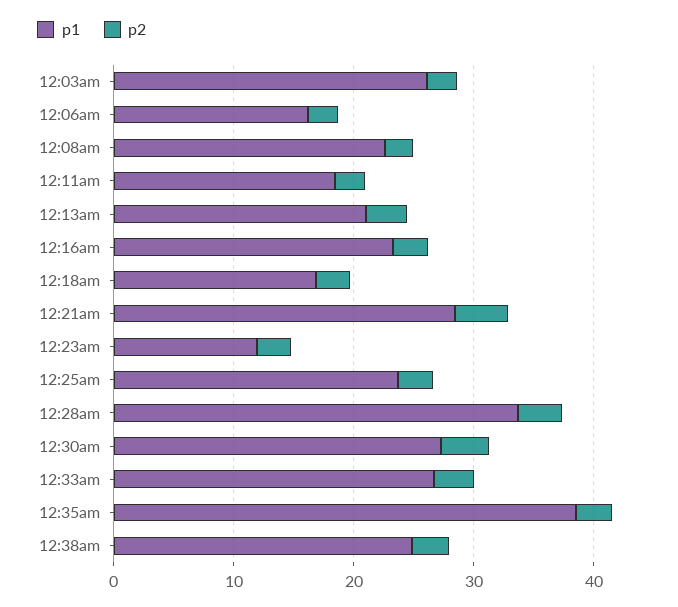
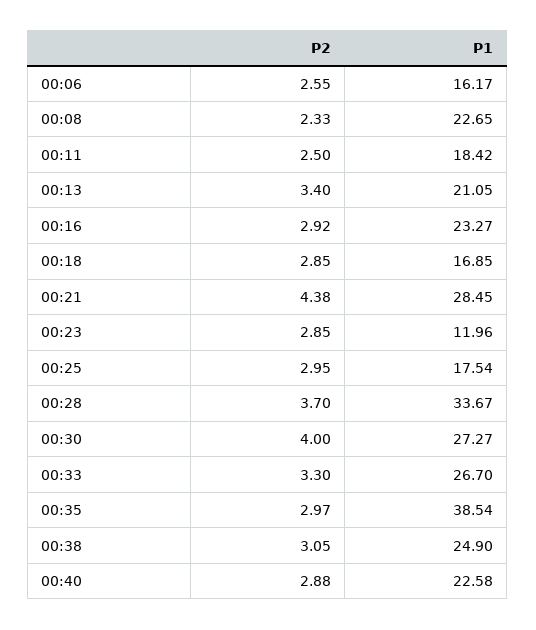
p1, 12:03am: 26 -> none
p2, 12:03am: 2 -> none
p1, 12:25am: 24 -> 17.54
p2, 00:40: none -> 2.88
p1, 00:40: none -> 22.58

